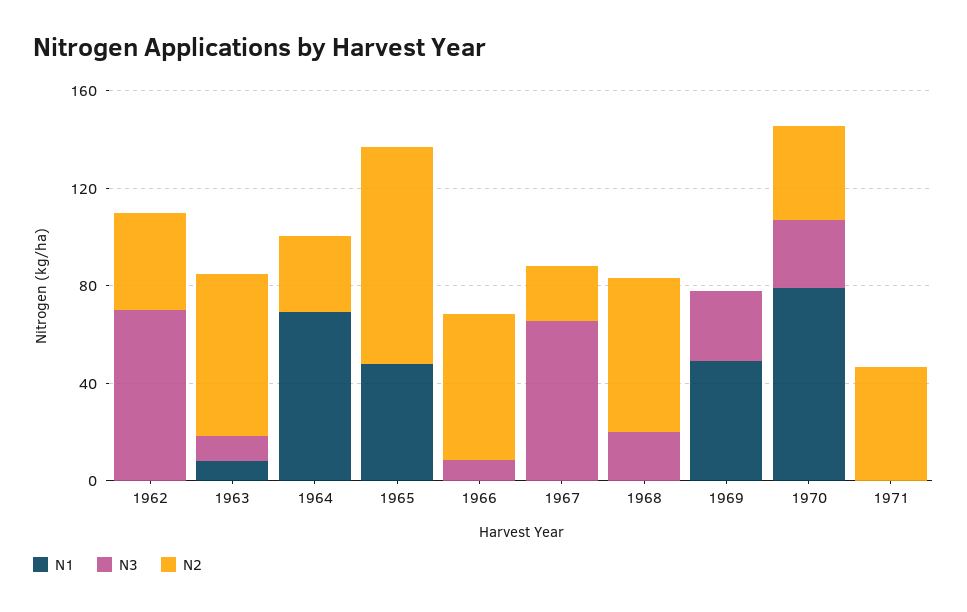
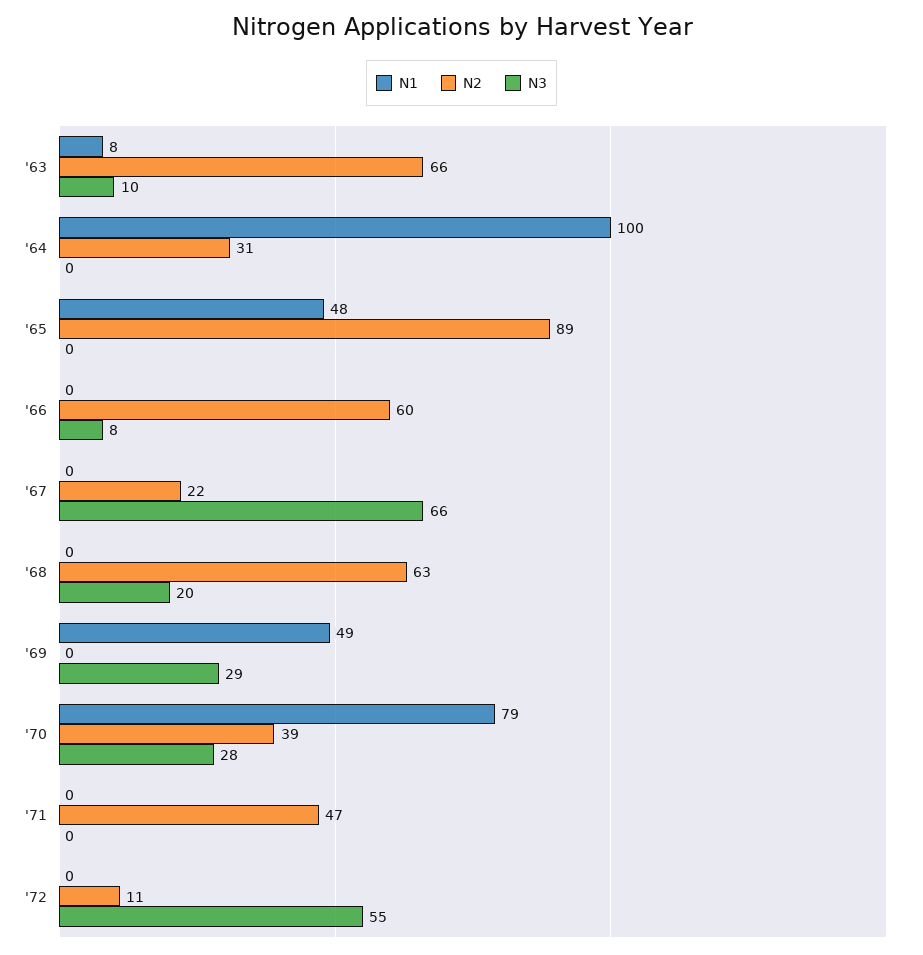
N1, 1962: 0 -> none
N3, 1962: 70 -> none
N2, 1962: 40 -> none
N1, 1964: 70 -> 100
N1, '72: none -> 0
N2, '72: none -> 11
N3, '72: none -> 55

